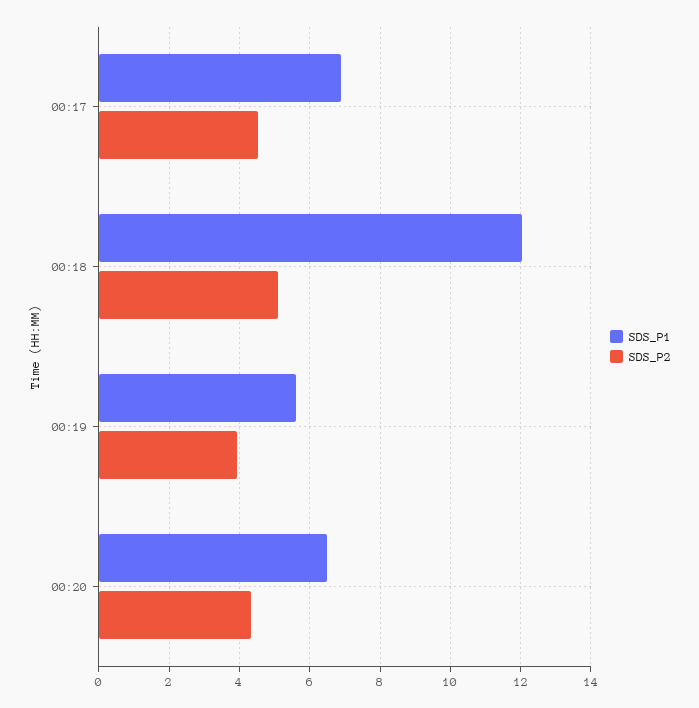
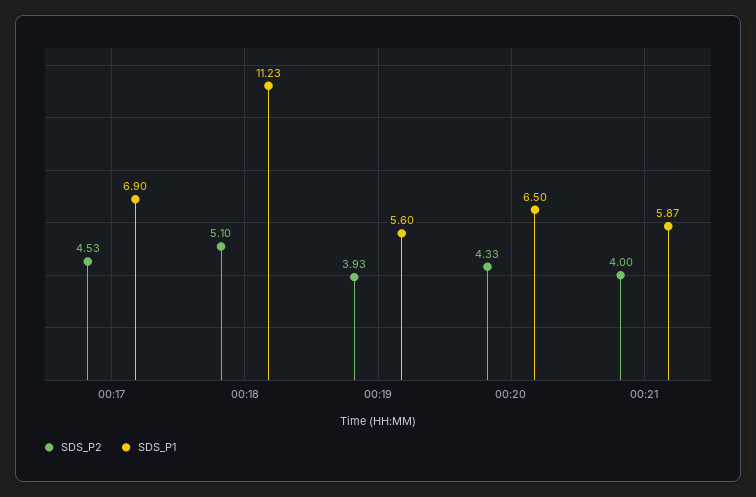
SDS_P1, 00:18: 12 -> 11.23
SDS_P2, 00:21: none -> 4
SDS_P1, 00:21: none -> 5.87

